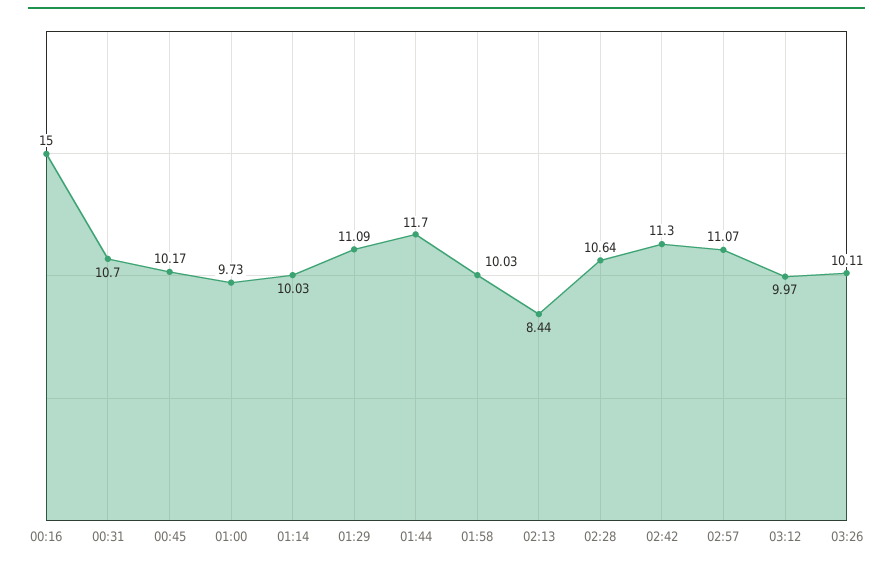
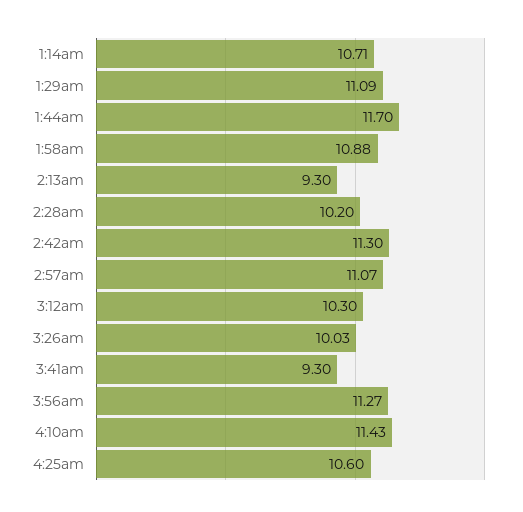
00:16: 15 -> none
00:31: 10.7 -> none
00:45: 10.17 -> none
01:00: 9.73 -> none
01:14: 10.03 -> 10.71
01:58: 10.03 -> 10.88
02:13: 8.44 -> 9.3
02:28: 10.64 -> 10.2
03:12: 9.97 -> 10.3
03:26: 10.11 -> 10.03
3:41am: none -> 9.3
3:56am: none -> 11.27
4:10am: none -> 11.43
4:25am: none -> 10.6

